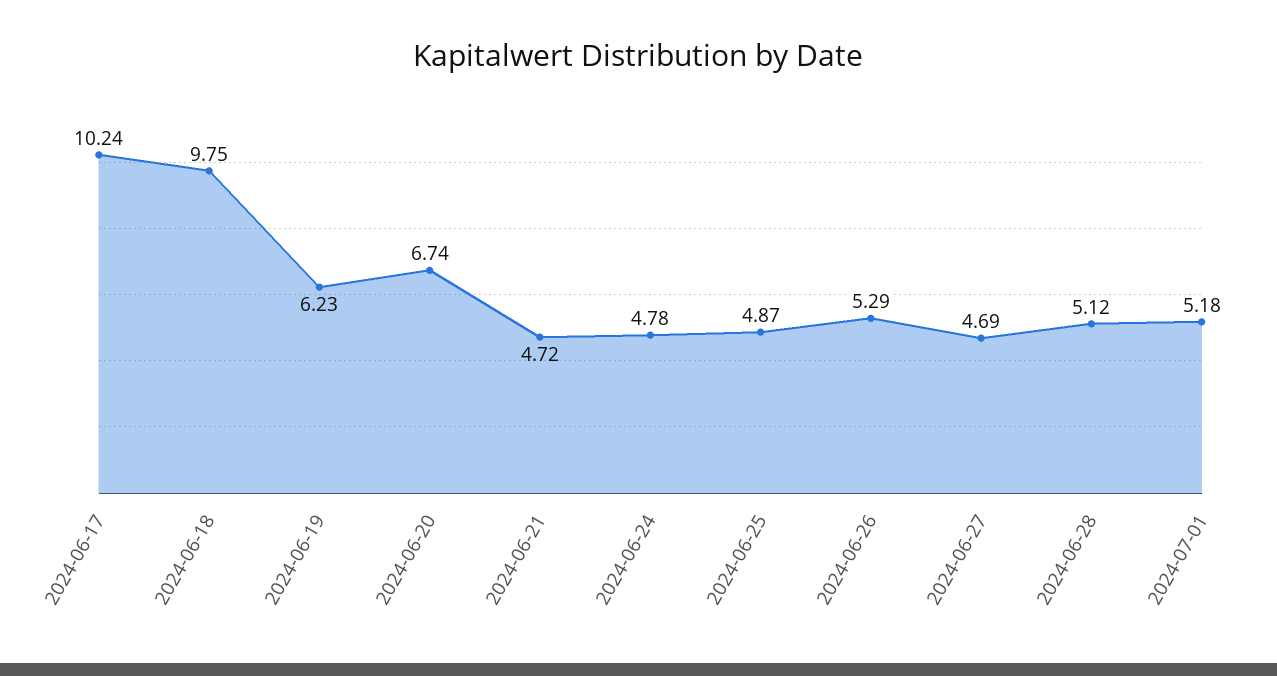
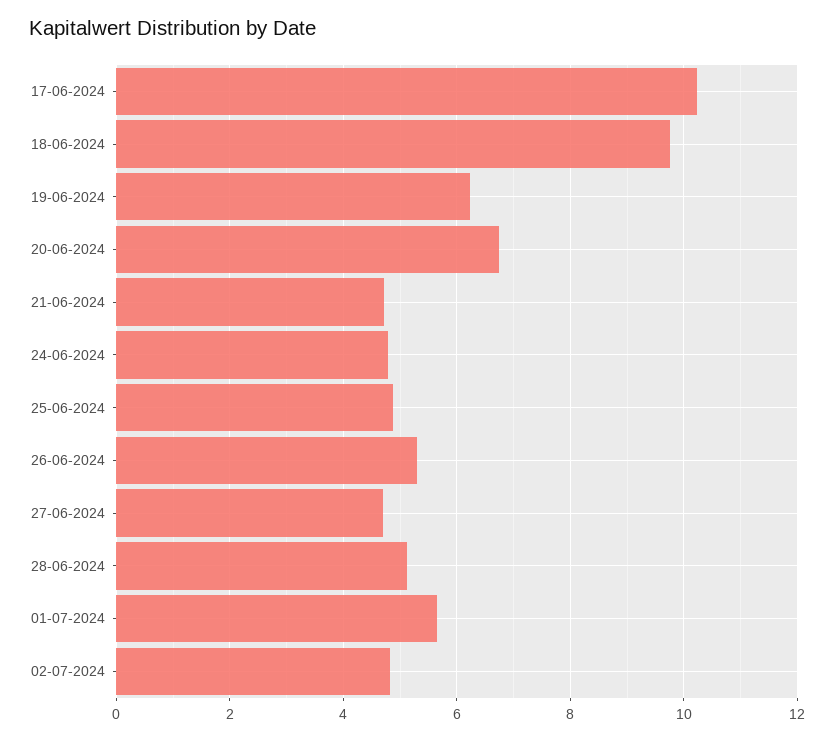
2024-07-01: 5.18 -> 5.6
02-07-2024: none -> 4.8

